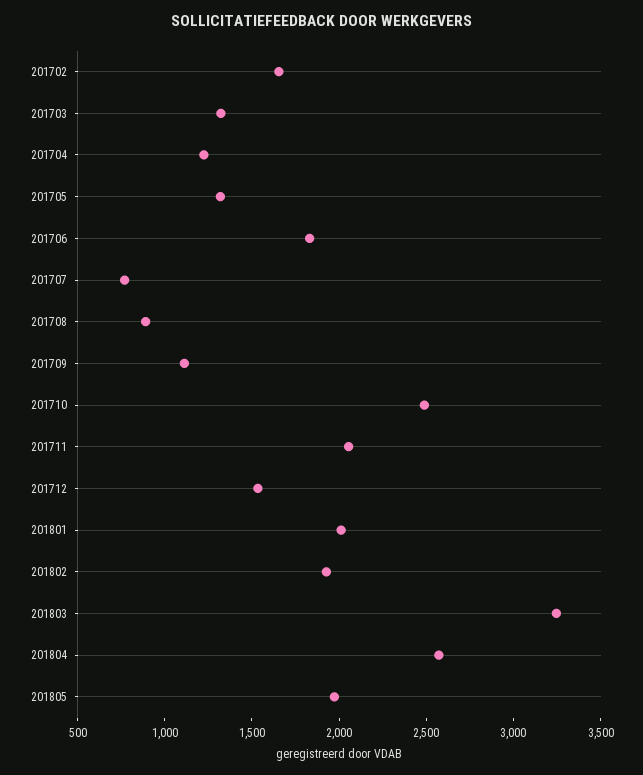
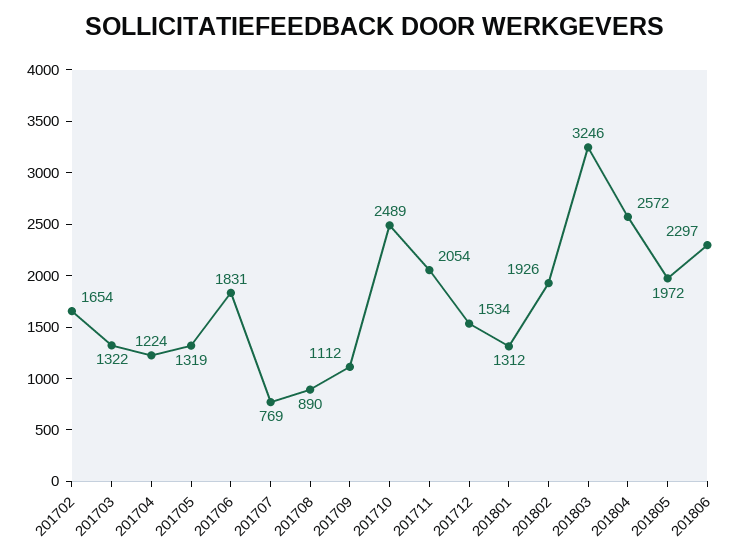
201801: 2000 -> 1312
201806: none -> 2297

